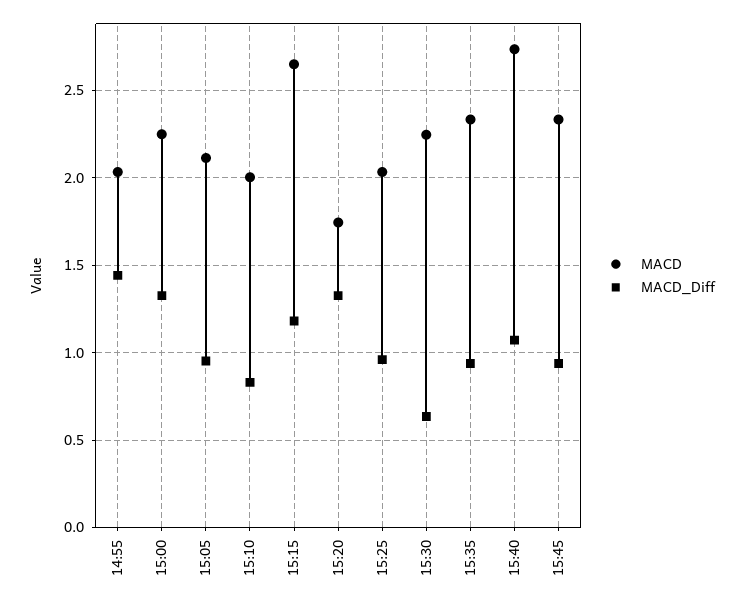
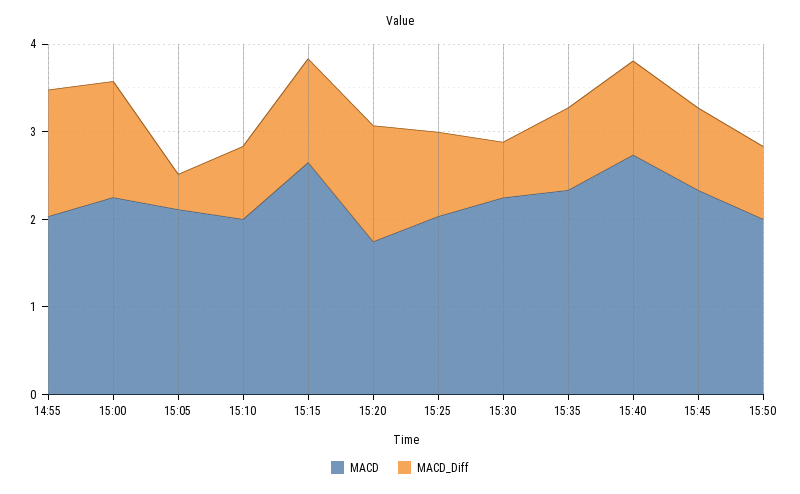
MACD_Diff, 15:05: 0.95 -> 0.4
MACD, 15:50: none -> 2
MACD_Diff, 15:50: none -> 0.8

